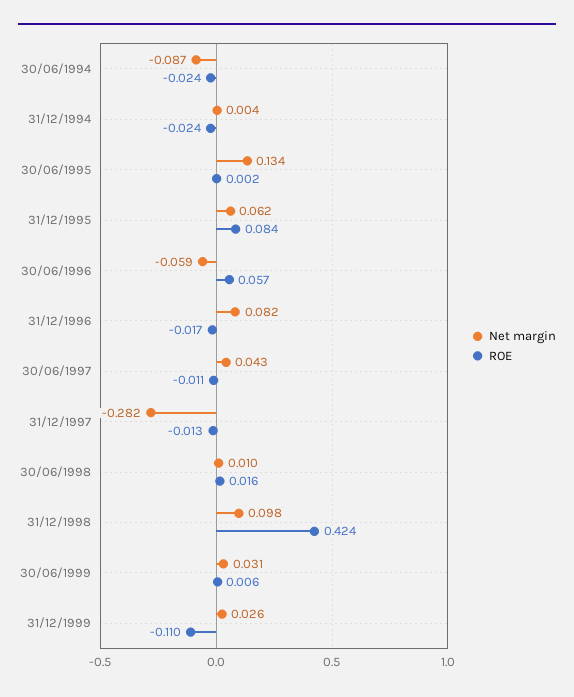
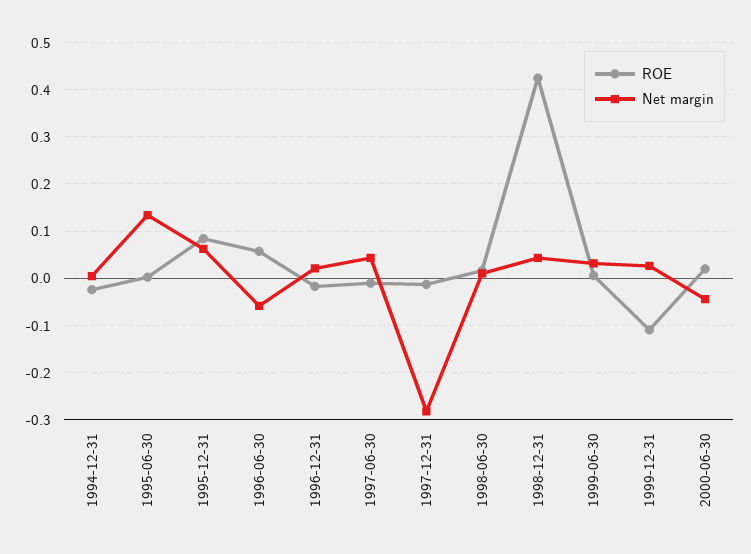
Net margin, 30/06/1994: -0.087 -> none
ROE, 30/06/1994: -0.024 -> none
Net margin, 31/12/1996: 0.082 -> 0.02
Net margin, 31/12/1998: 0.098 -> 0.04
ROE, 2000-06-30: none -> 0.02
Net margin, 2000-06-30: none -> -0.04

